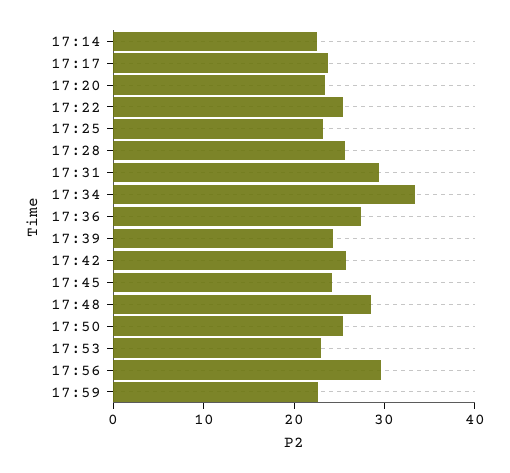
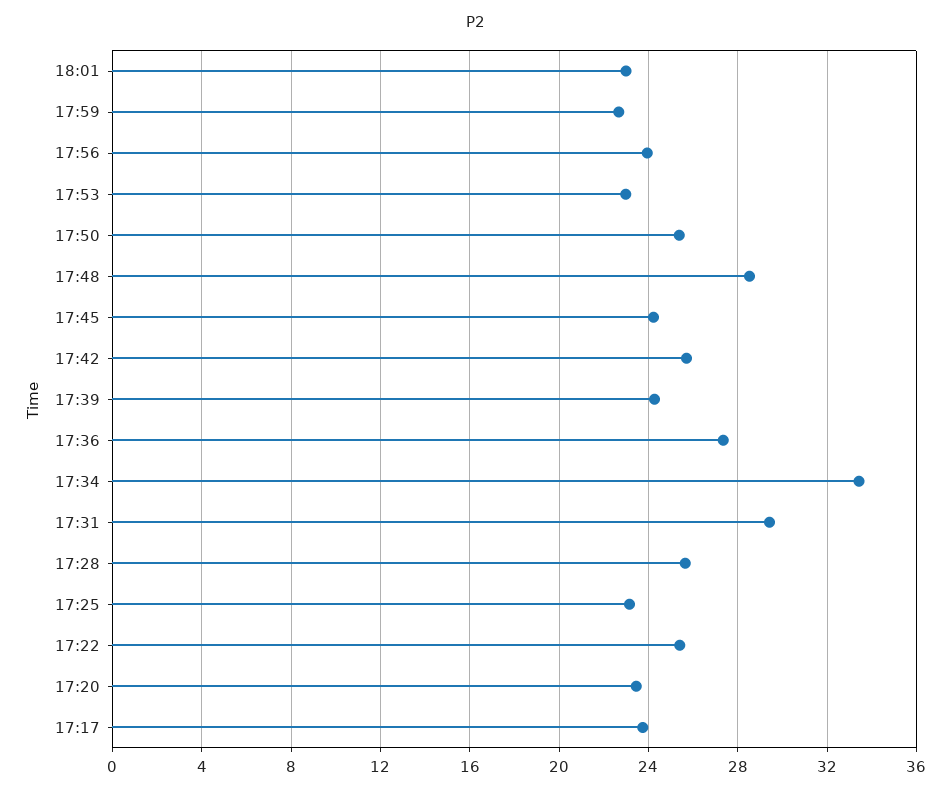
17:14: 22 -> none
17:56: 30 -> 24
18:01: none -> 23

